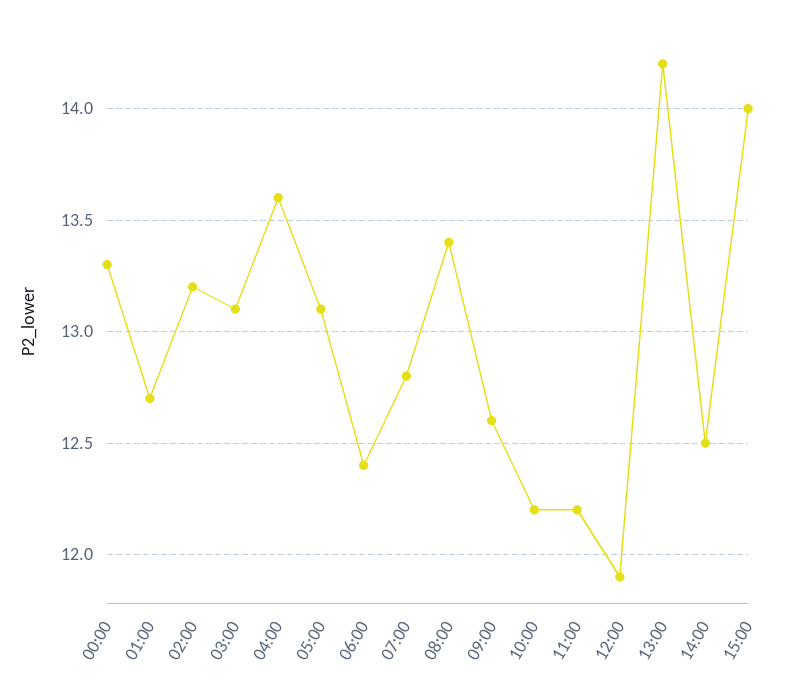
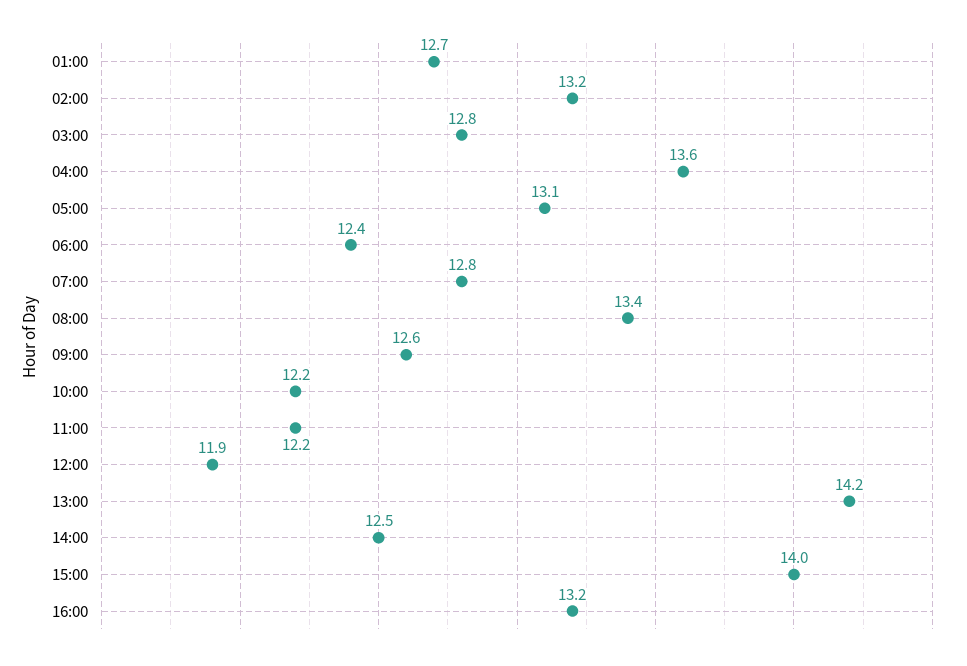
00:00: 13.3 -> none
03:00: 13.1 -> 12.8
16:00: none -> 13.2

